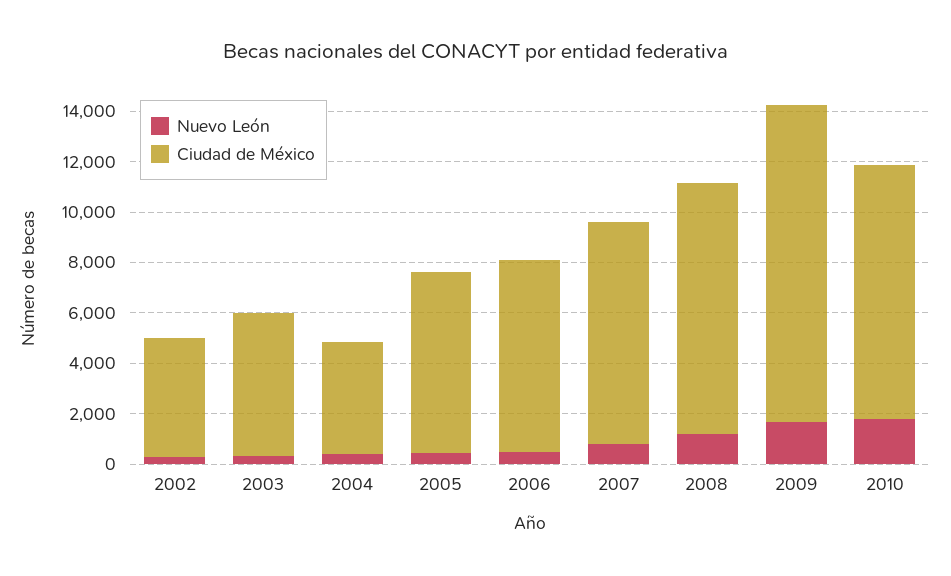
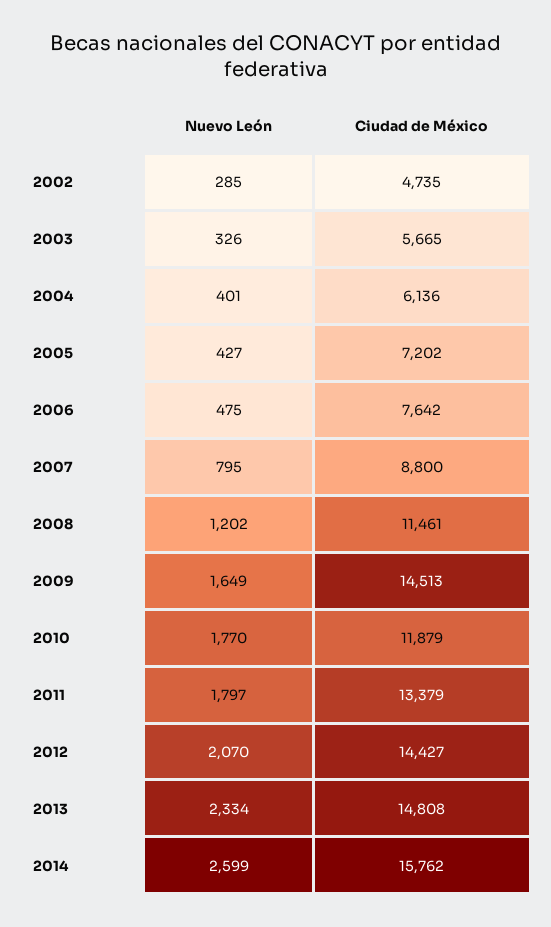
Ciudad de México, 2004: 4500 -> 6136
Ciudad de México, 2008: 10000 -> 11461
Ciudad de México, 2009: 12500 -> 14513
Ciudad de México, 2010: 10000 -> 11879
Nuevo León, 2011: none -> 1797
Ciudad de México, 2011: none -> 13379
Nuevo León, 2012: none -> 2070
Ciudad de México, 2012: none -> 14427
Nuevo León, 2013: none -> 2334
Ciudad de México, 2013: none -> 14808
Nuevo León, 2014: none -> 2599
Ciudad de México, 2014: none -> 15762

